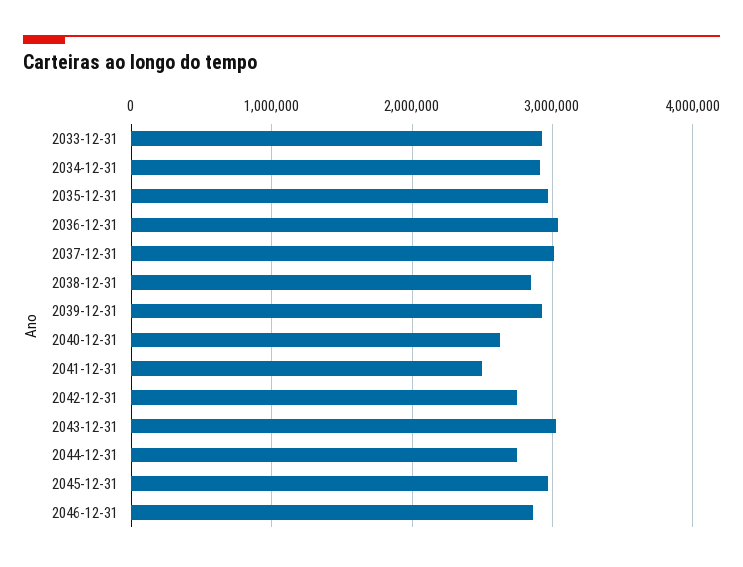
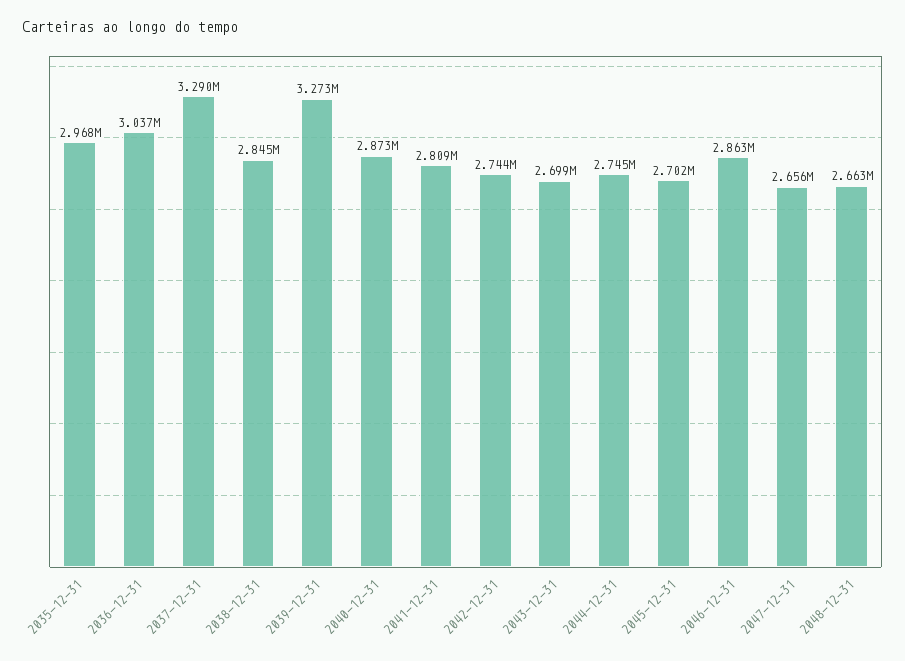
2033-12-31: 2900000 -> none
2034-12-31: 2900000 -> none
2037-12-31: 3000000 -> 3290000
2039-12-31: 2900000 -> 3273000
2040-12-31: 2600000 -> 2873000
2041-12-31: 2500000 -> 2809000
2043-12-31: 3000000 -> 2699000
2045-12-31: 3000000 -> 2702000
2047-12-31: none -> 2656000
2048-12-31: none -> 2663000

